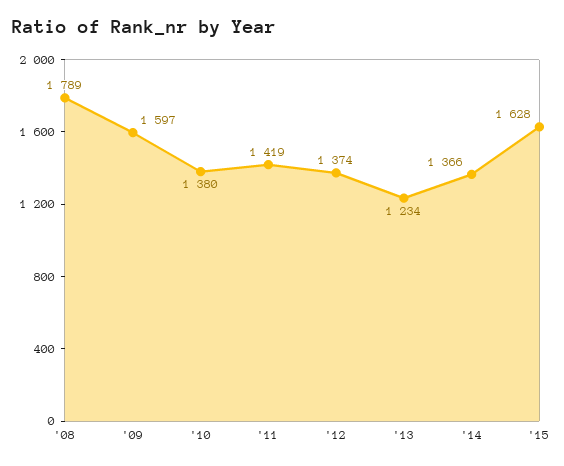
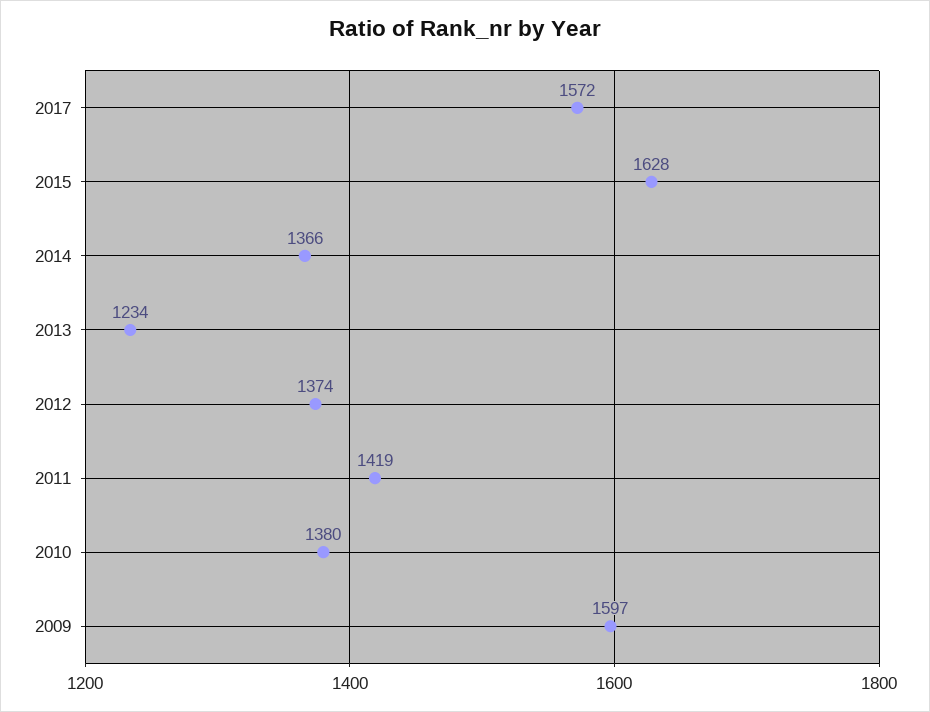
'08: 1789 -> none
2017: none -> 1572

